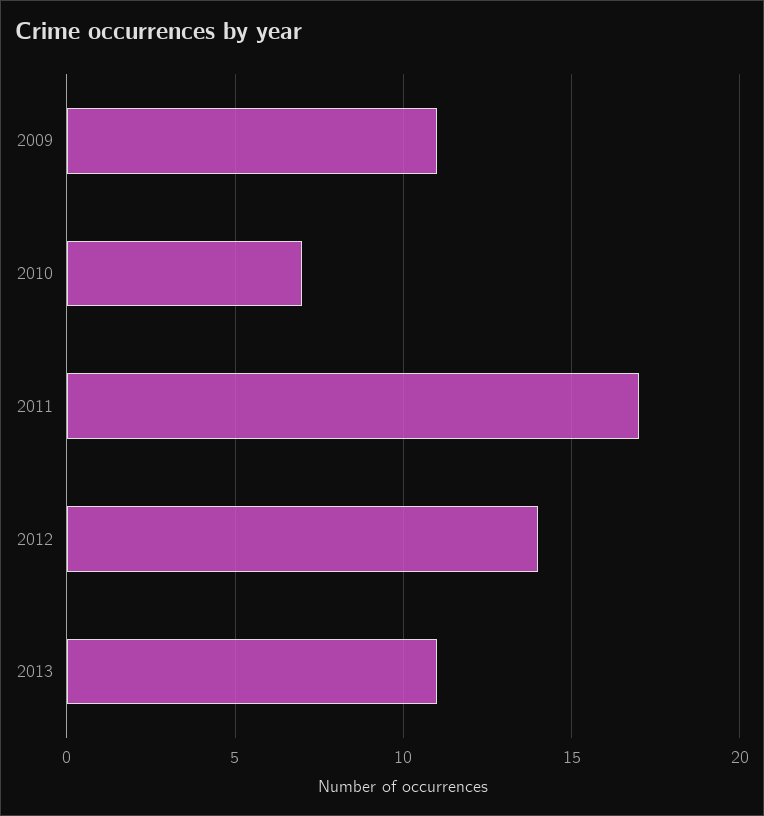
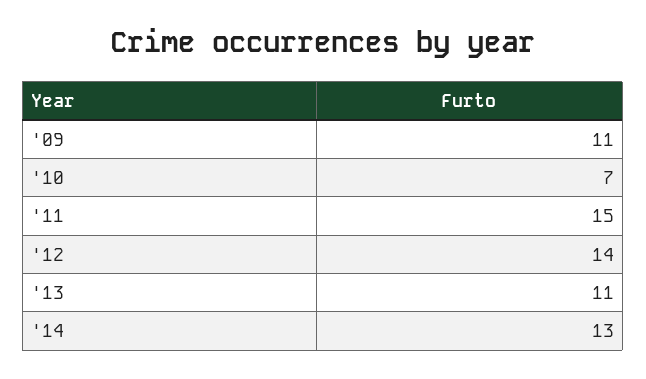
2011: 17 -> 15
'14: none -> 13

